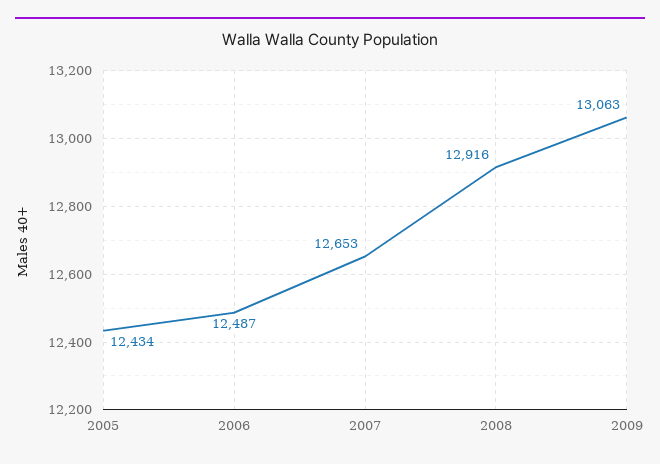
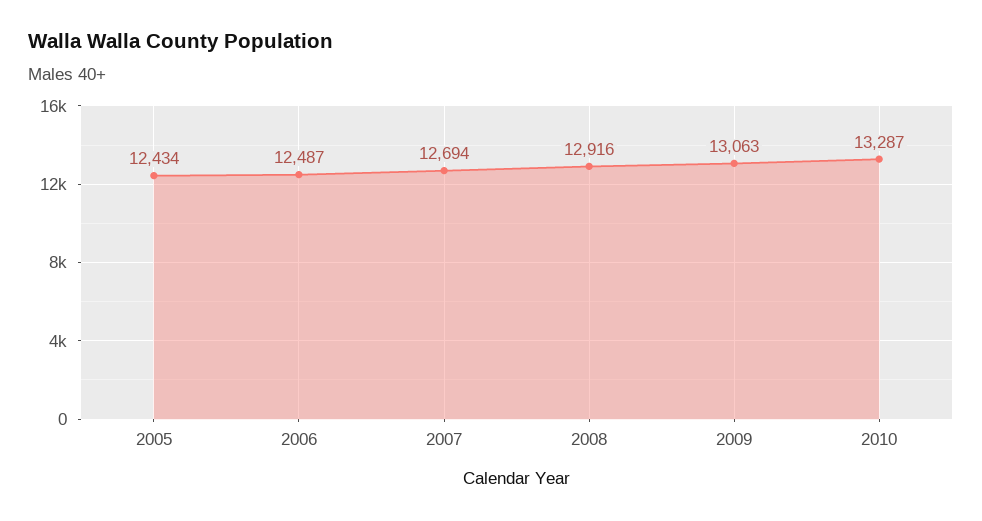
2007: 12653 -> 12694
2010: none -> 13287

